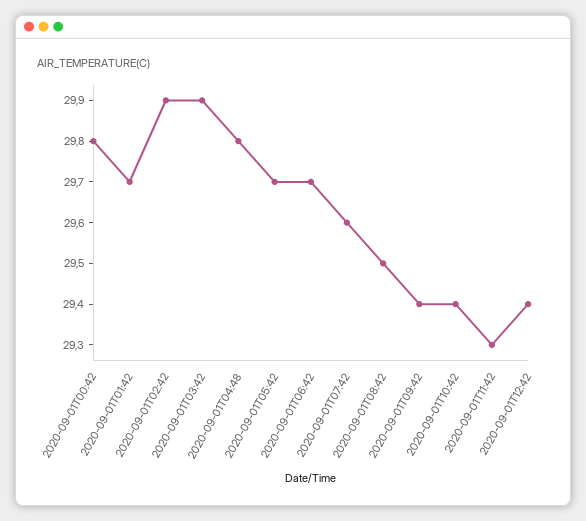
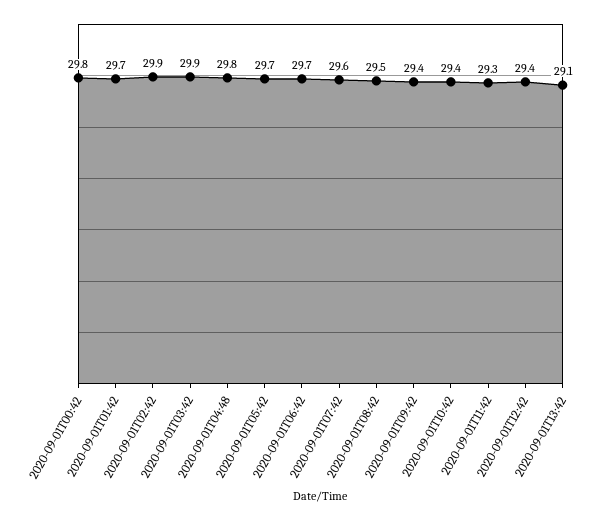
2020-09-01T13:42: none -> 29.1

